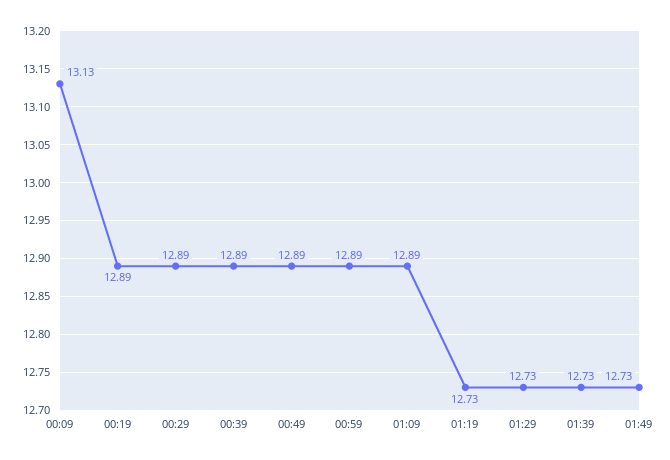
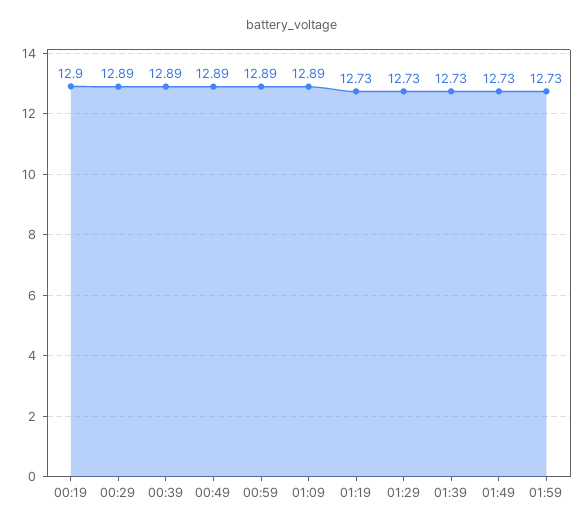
00:09: 13.13 -> none
00:19: 12.89 -> 12.9
01:59: none -> 12.73

